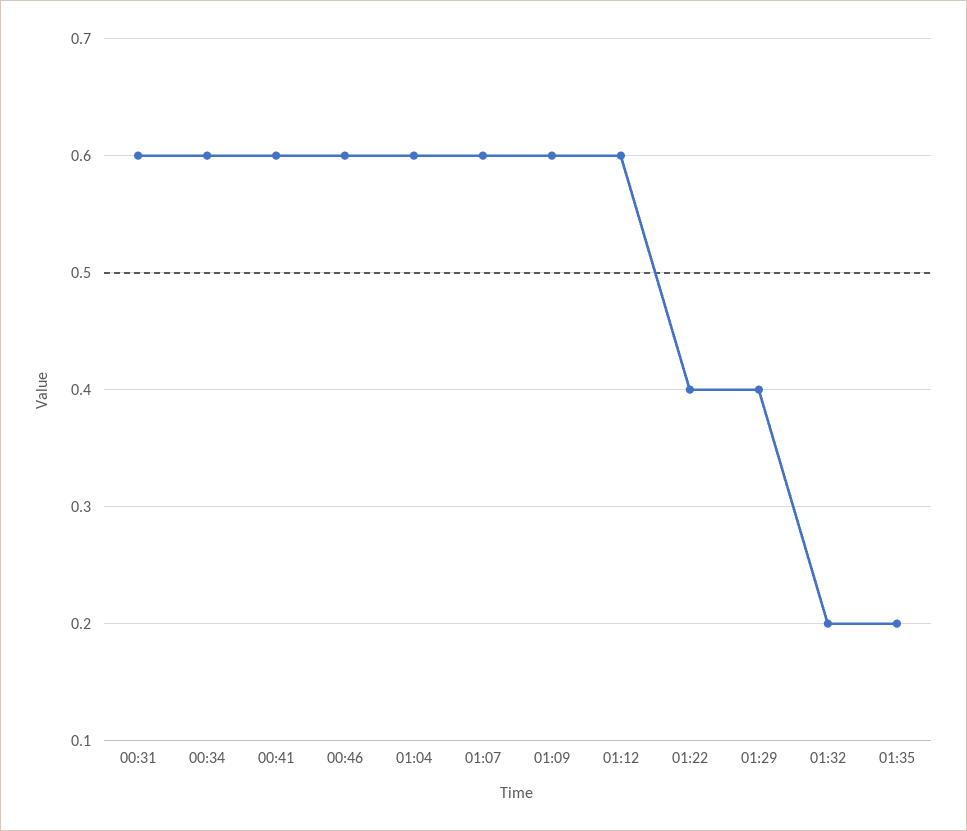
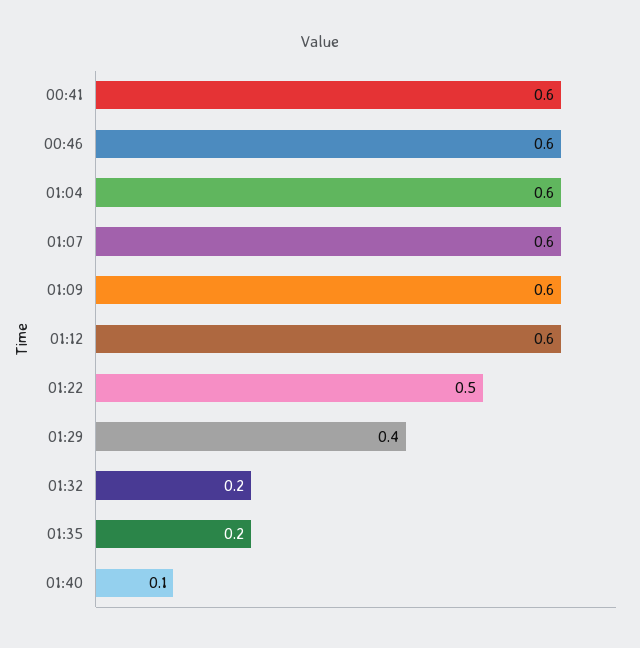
00:31: 0.6 -> none
00:34: 0.6 -> none
01:22: 0.4 -> 0.5
01:40: none -> 0.1

